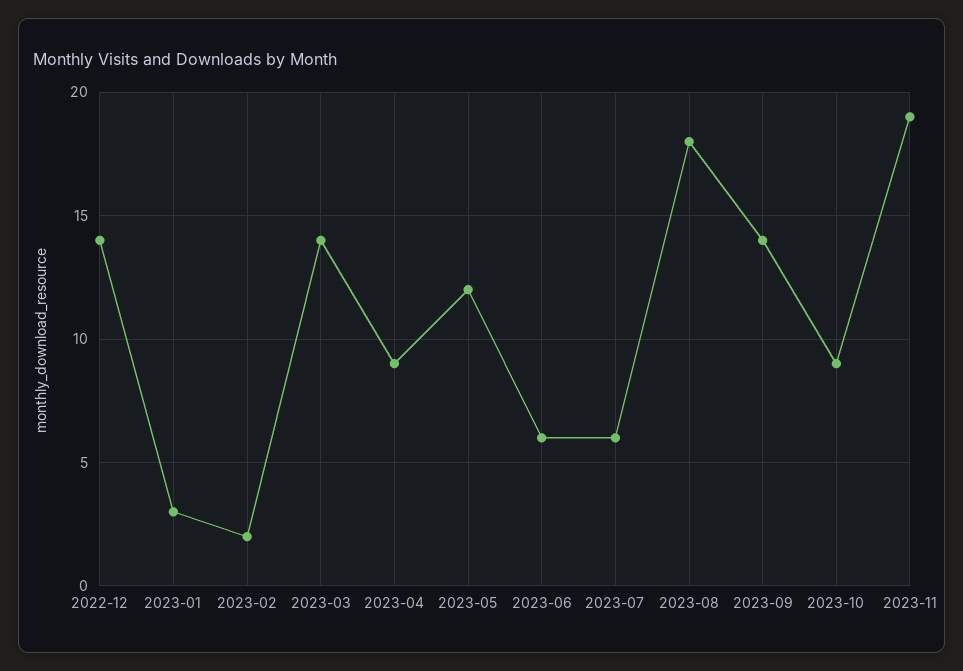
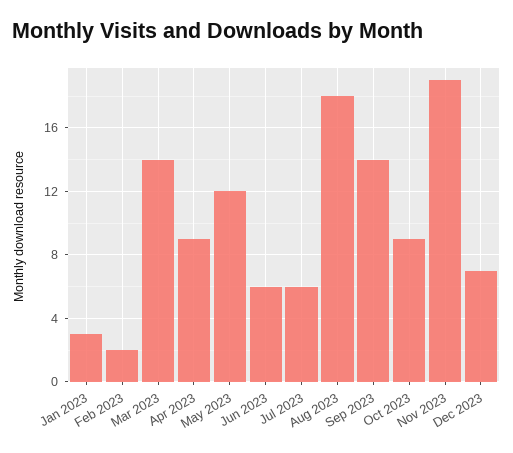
2022-12: 14 -> none
Dec 2023: none -> 7

